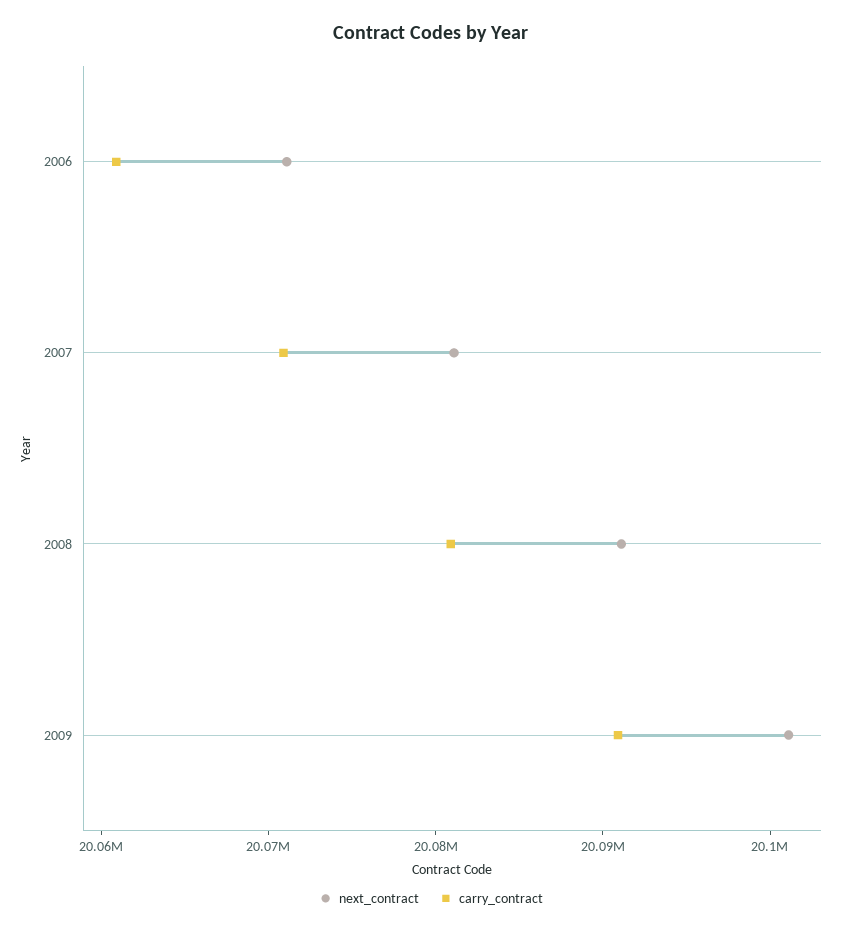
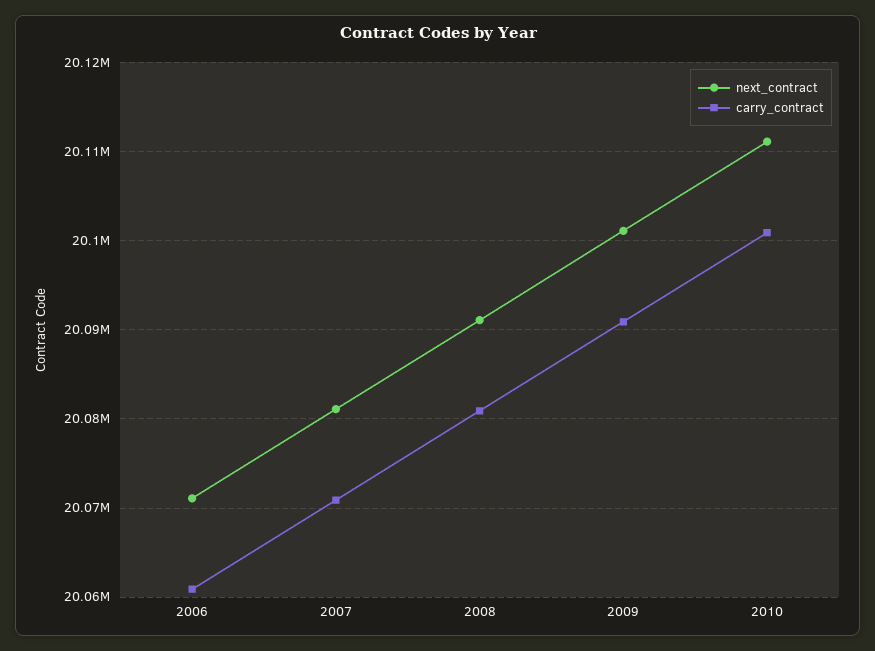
next_contract, 2010: none -> 20111000
carry_contract, 2010: none -> 20101000

